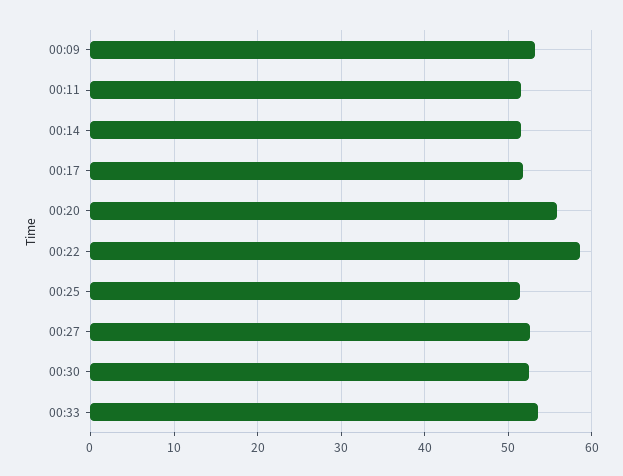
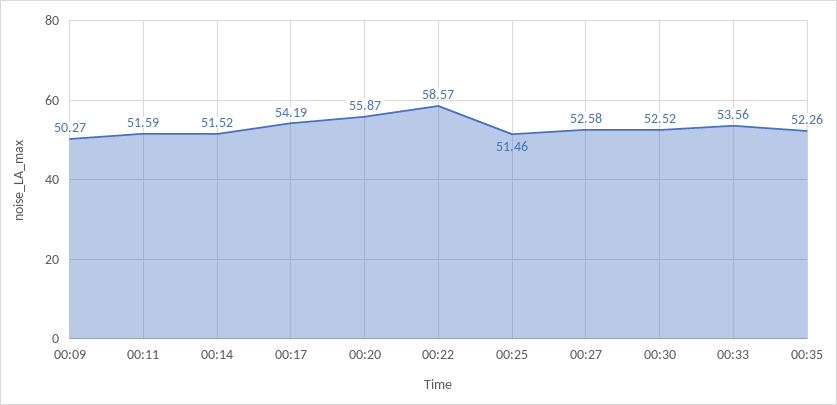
00:09: 53 -> 50.27
00:17: 52 -> 54.19
00:35: none -> 52.26

